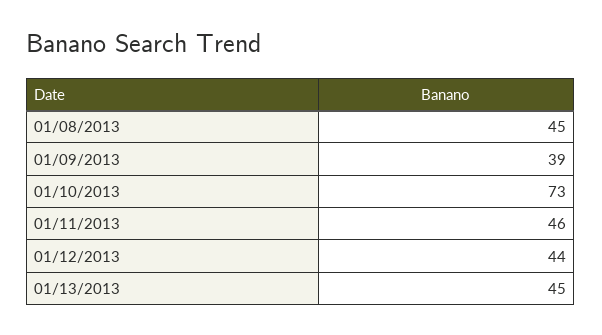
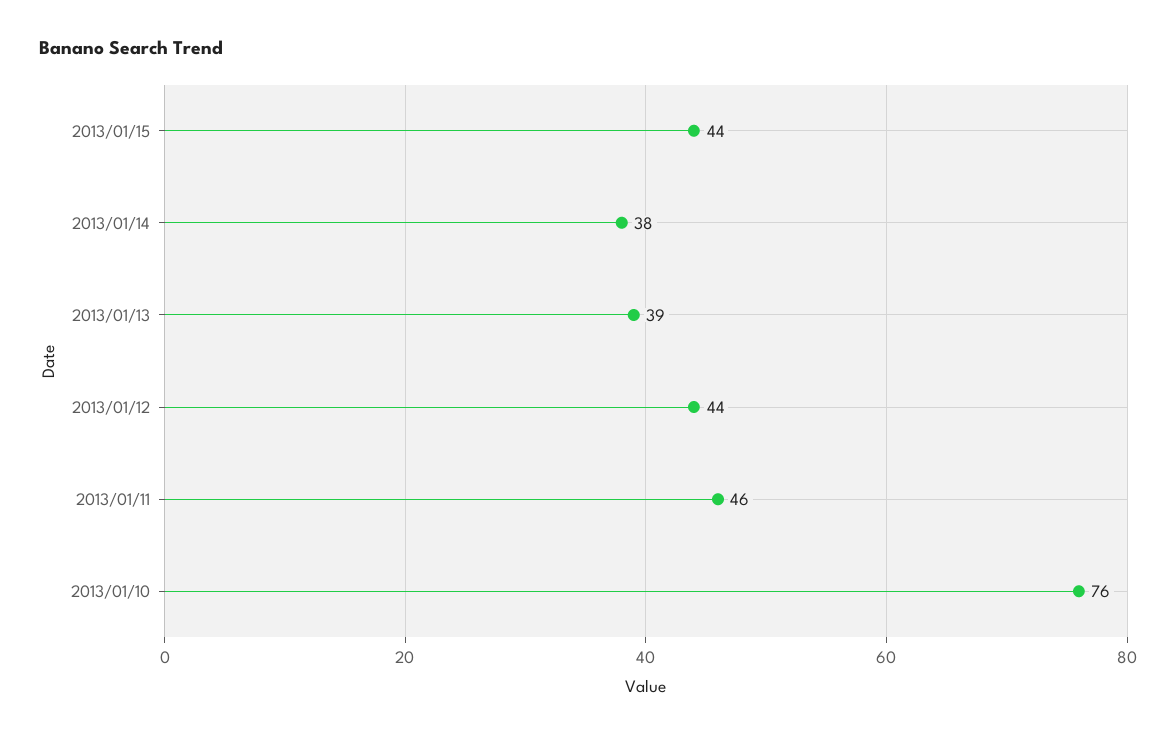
01/08/2013: 45 -> none
01/09/2013: 39 -> none
01/10/2013: 73 -> 76
01/13/2013: 45 -> 39
2013/01/15: none -> 44
2013/01/14: none -> 38

